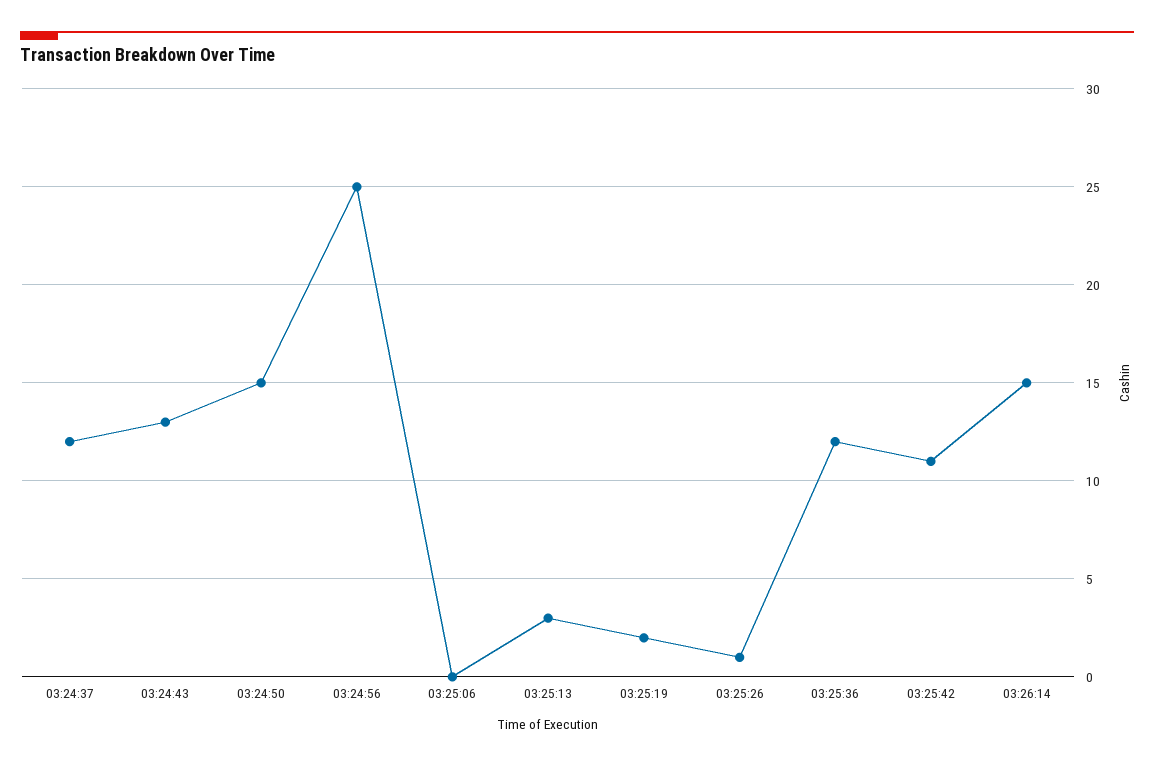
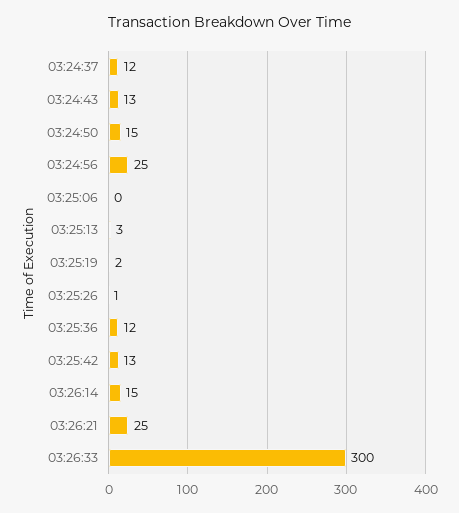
03:25:42: 11 -> 13
03:26:21: none -> 25
03:26:33: none -> 300

